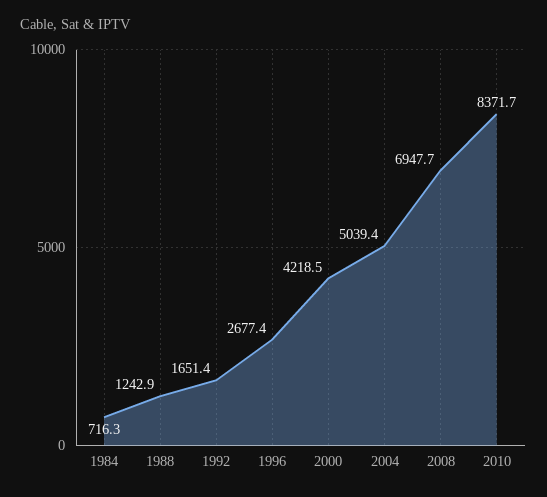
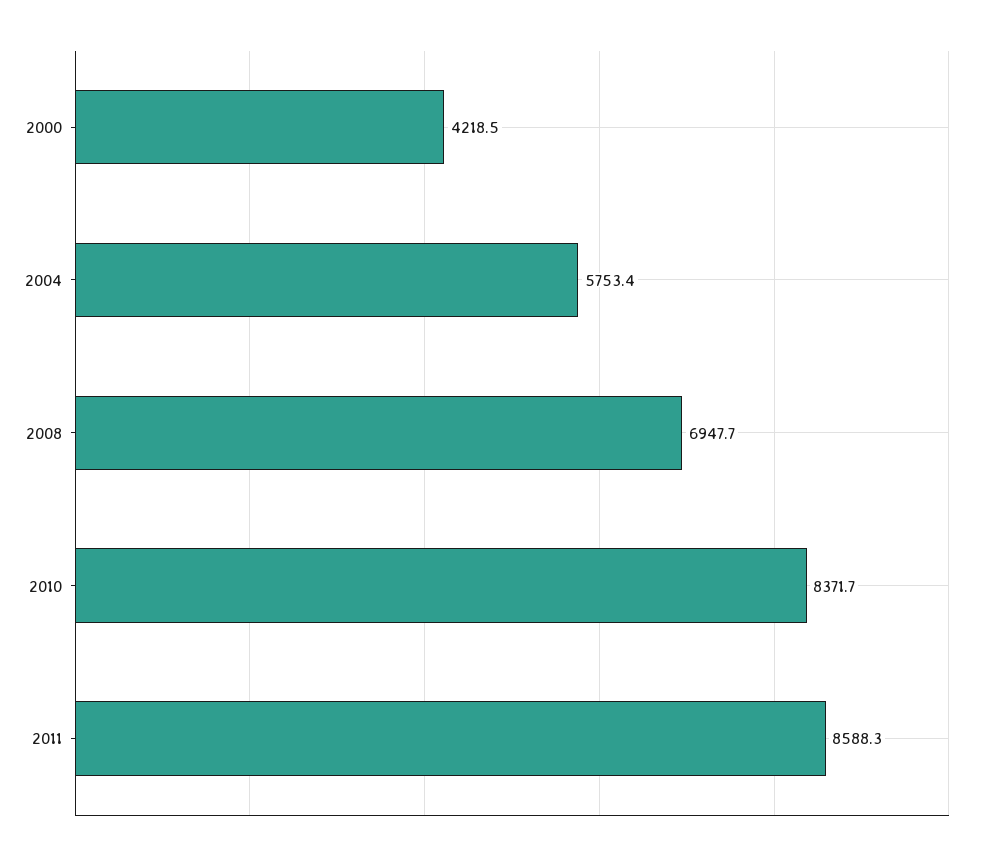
1984: 716.3 -> none
1988: 1242.9 -> none
1992: 1651.4 -> none
1996: 2677.4 -> none
2004: 5039.4 -> 5753.4
2011: none -> 8588.3

